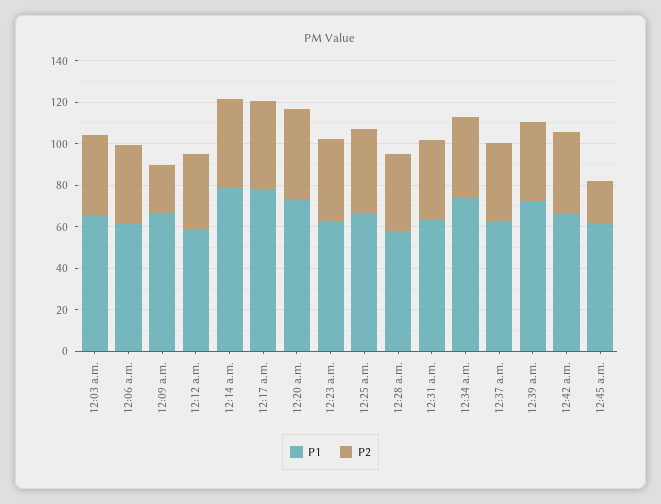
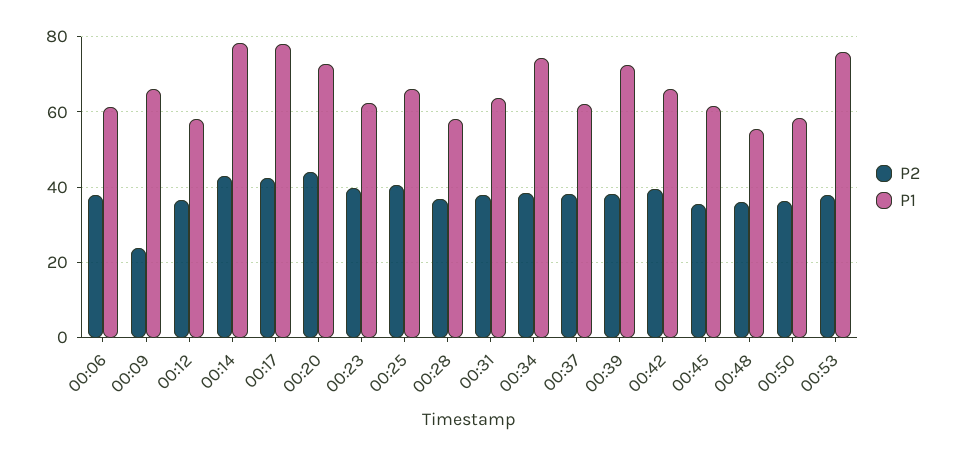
P1, 12:03 a.m.: 65 -> none
P2, 12:03 a.m.: 40 -> none
P2, 12:45 a.m.: 20 -> 36
P2, 00:48: none -> 36
P1, 00:48: none -> 56
P2, 00:50: none -> 36
P1, 00:50: none -> 58
P2, 00:53: none -> 38
P1, 00:53: none -> 76

